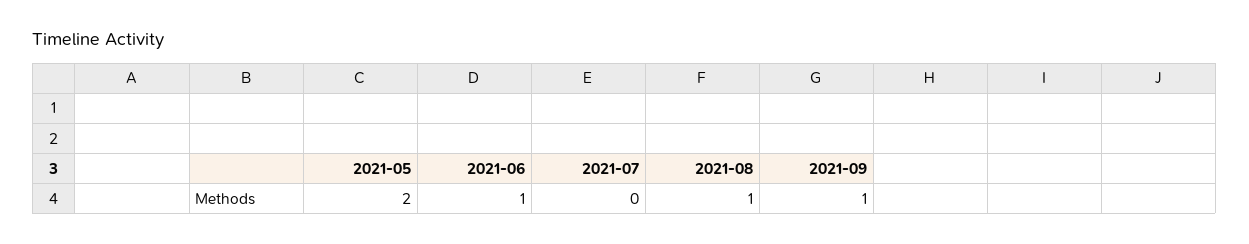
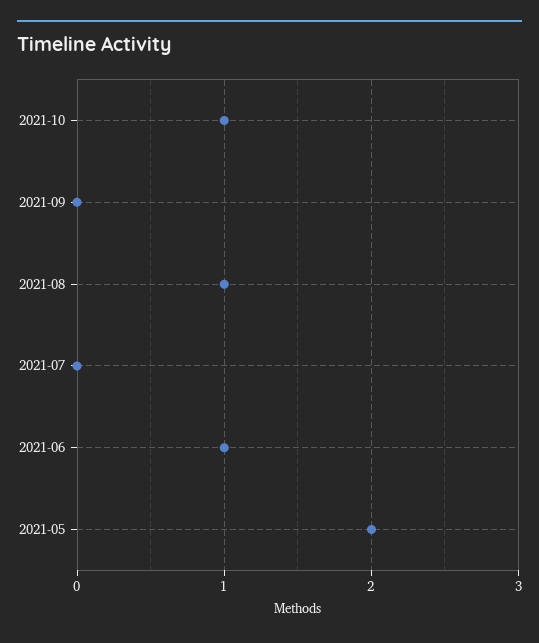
2021-09: 1 -> 0
2021-10: none -> 1

